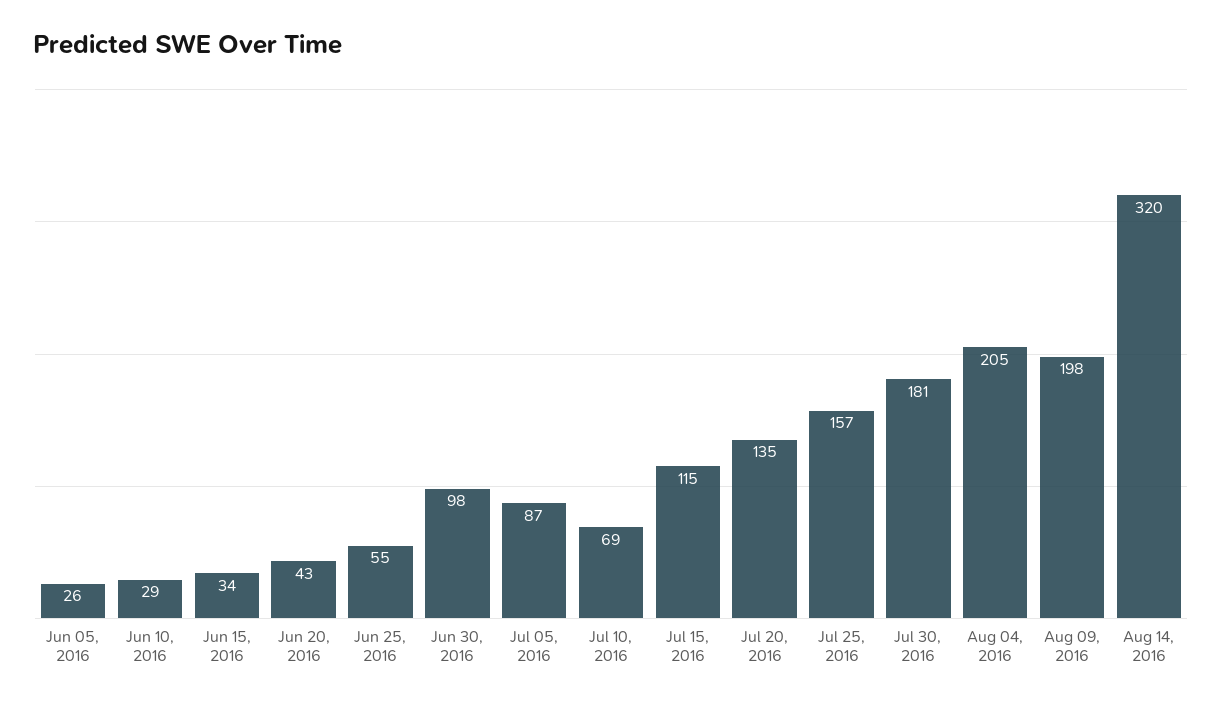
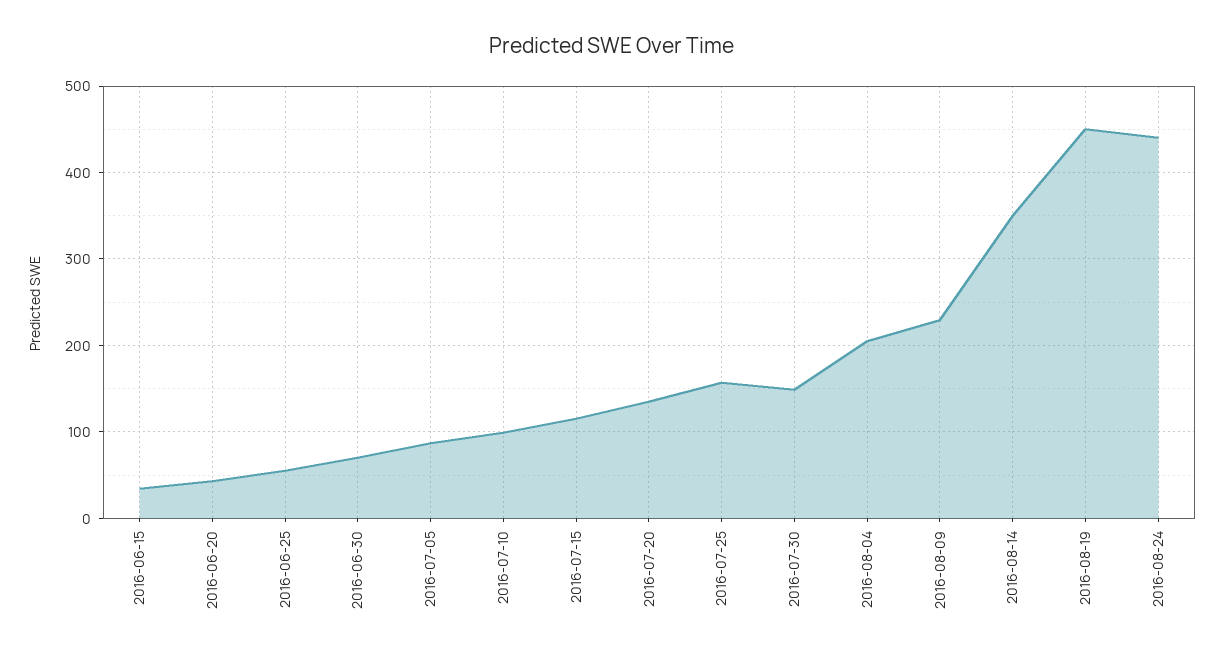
Jun 05, 2016: 26 -> none
Jun 10, 2016: 29 -> none
Jun 30, 2016: 98 -> 70
Jul 10, 2016: 69 -> 100
Jul 30, 2016: 181 -> 150
Aug 09, 2016: 198 -> 230
Aug 14, 2016: 320 -> 350
2016-08-19: none -> 450
2016-08-24: none -> 440

